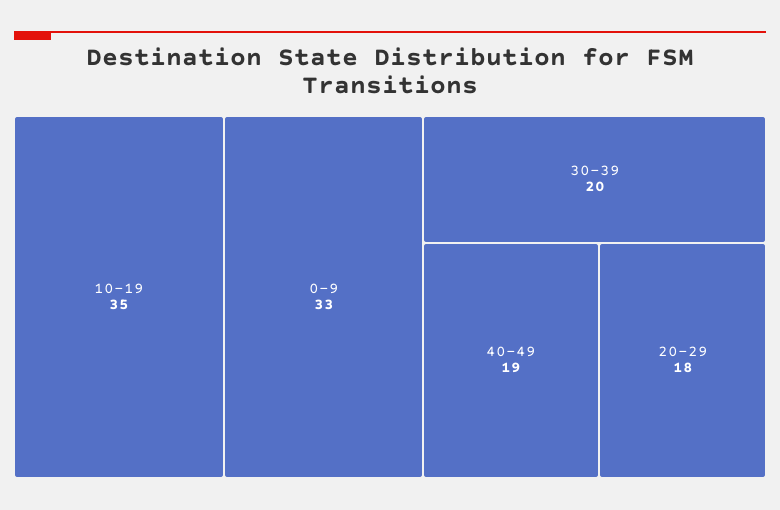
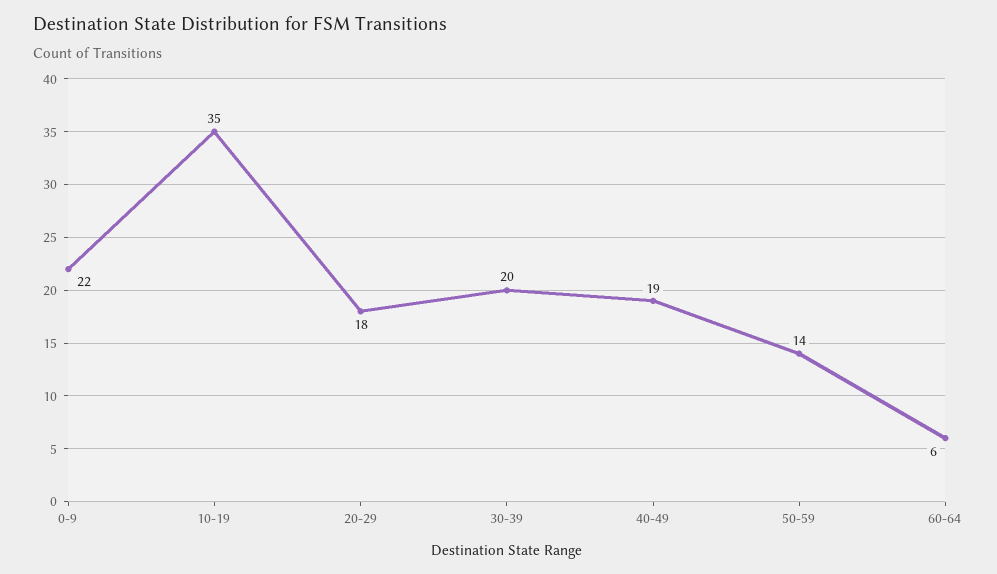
0-9: 33 -> 22
50-59: none -> 14
60-64: none -> 6

